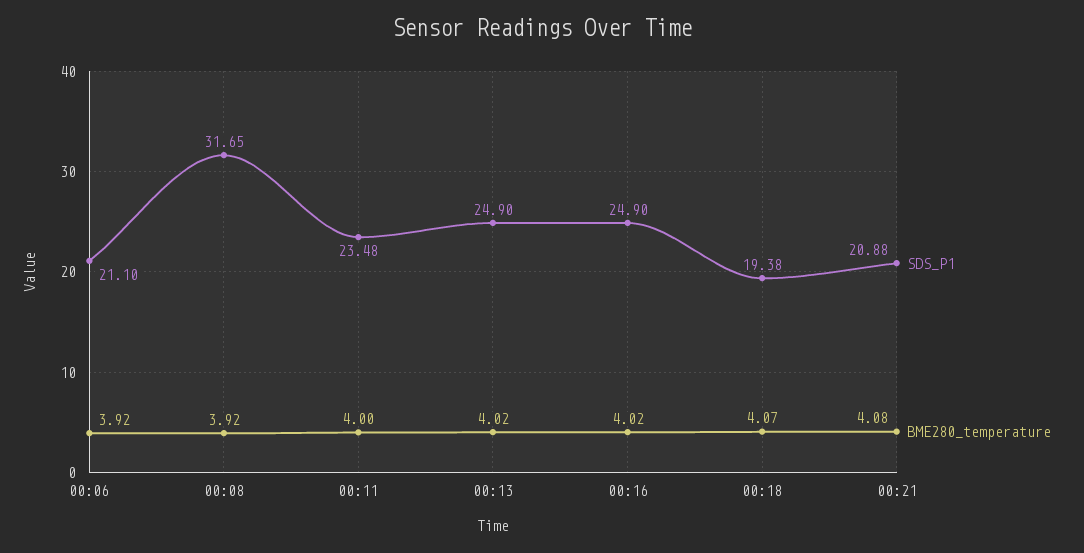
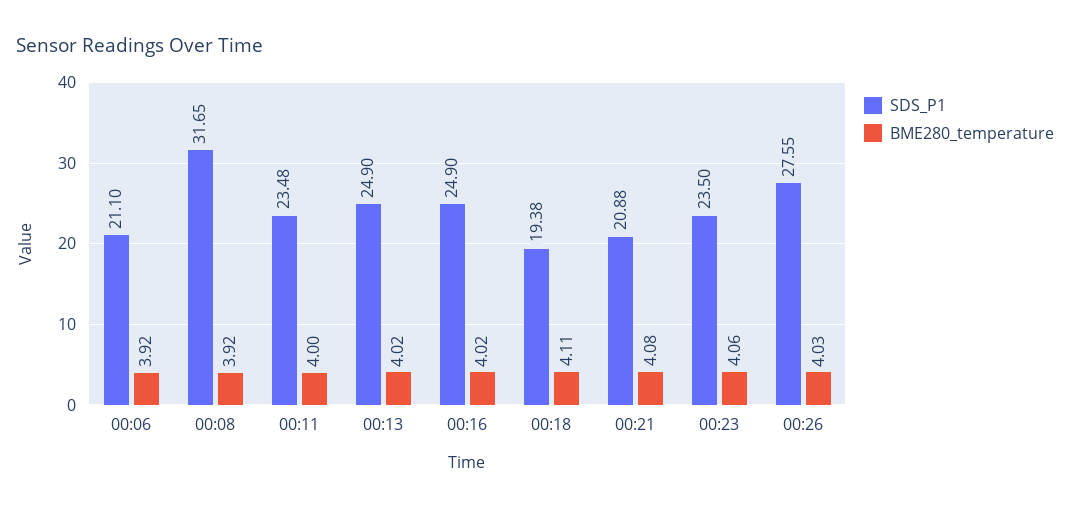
BME280_temperature, 00:18: 4.07 -> 4.11
SDS_P1, 00:23: none -> 23.5
BME280_temperature, 00:23: none -> 4.06
SDS_P1, 00:26: none -> 27.55
BME280_temperature, 00:26: none -> 4.03

